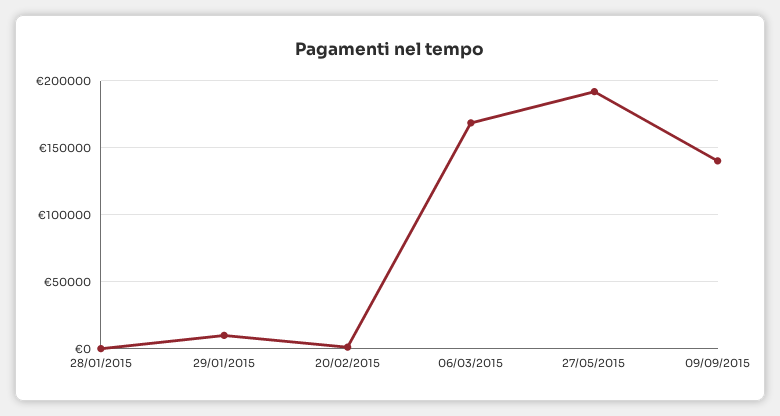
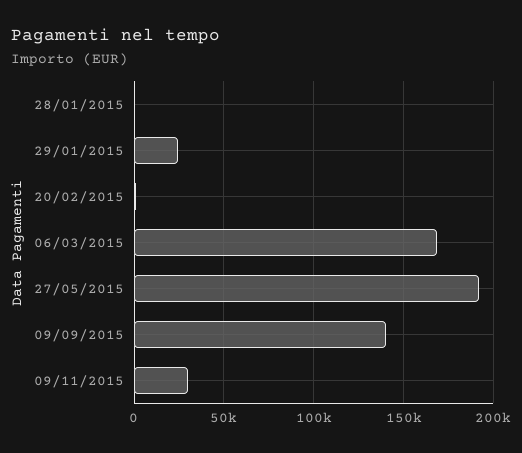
29/01/2015: 10000 -> 25000
09/11/2015: none -> 30000

